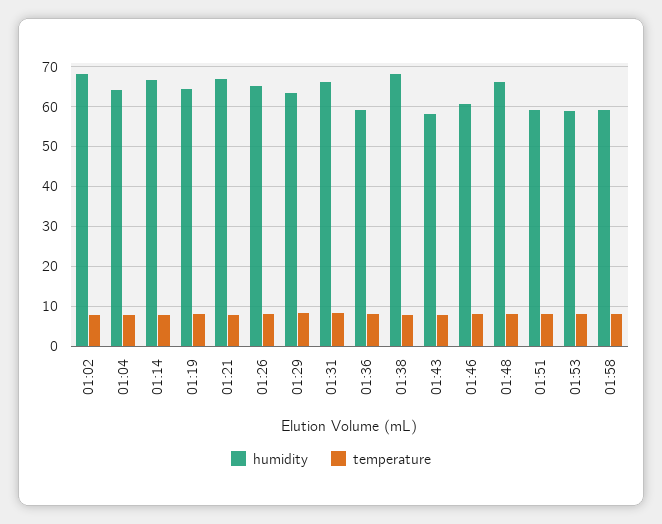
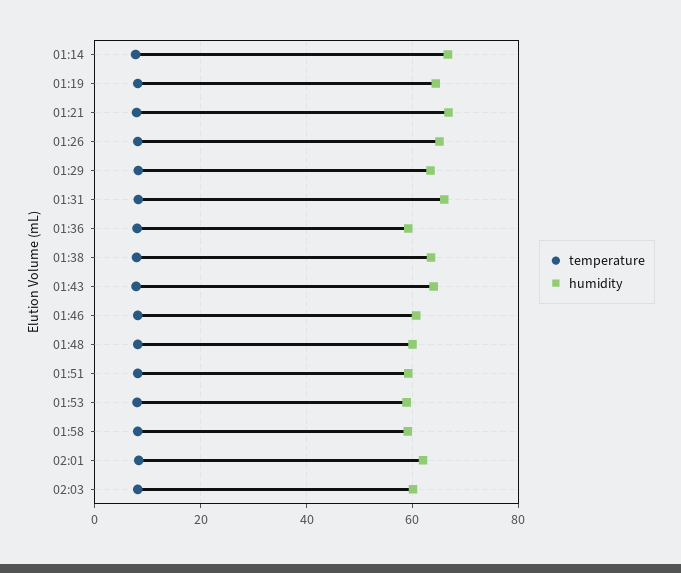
humidity, 01:02: 68 -> none
temperature, 01:02: 8 -> none
humidity, 01:04: 64 -> none
temperature, 01:04: 8 -> none
humidity, 01:38: 68 -> 64
humidity, 01:43: 58 -> 64
humidity, 01:48: 66 -> 60
temperature, 02:01: none -> 8
humidity, 02:01: none -> 62
temperature, 02:03: none -> 8
humidity, 02:03: none -> 60

